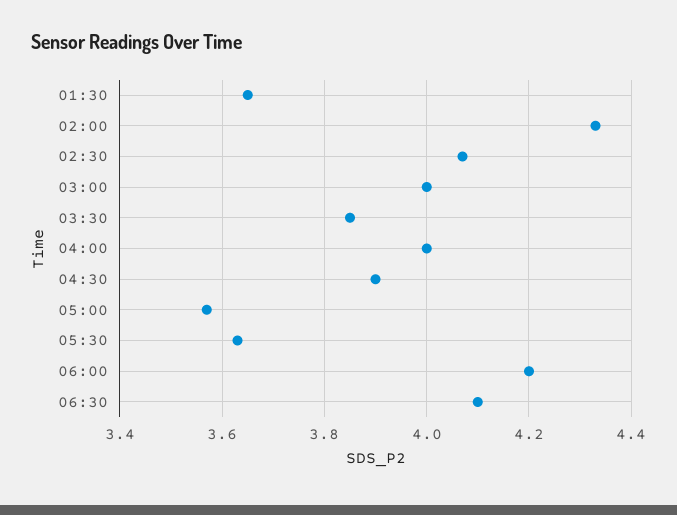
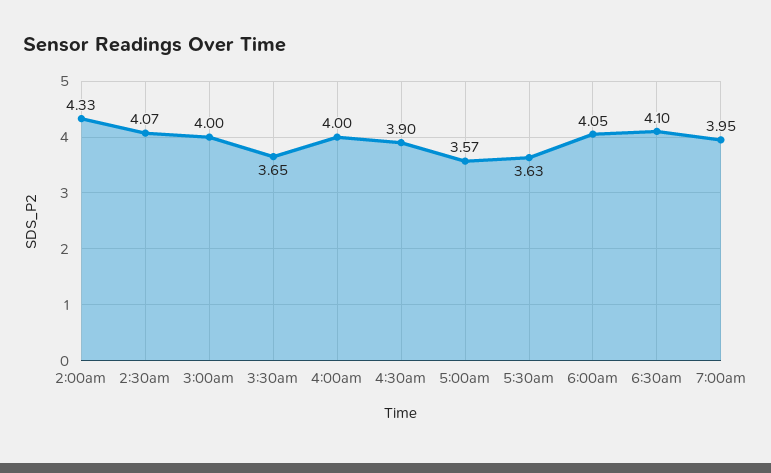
01:30: 3.65 -> none
03:30: 3.85 -> 3.65
06:00: 4.2 -> 4.05
7:00am: none -> 3.95

